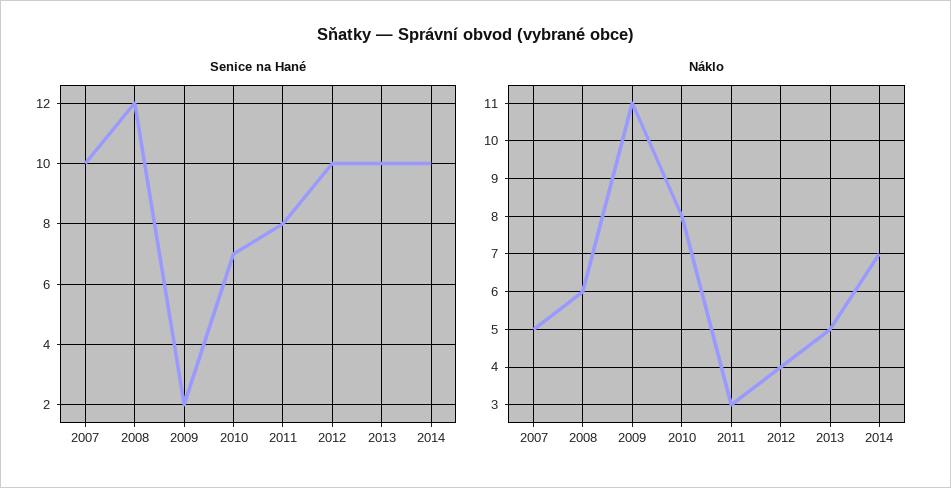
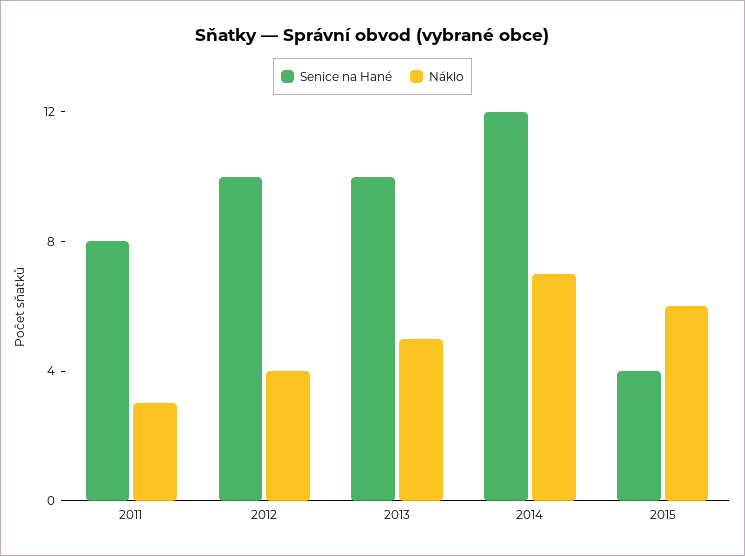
Senice na Hané, 2007: 10 -> none
Senice na Hané, 2008: 12 -> none
Senice na Hané, 2009: 2 -> none
Senice na Hané, 2010: 7 -> none
Senice na Hané, 2014: 10 -> 12
Náklo, 2007: 5 -> none
Náklo, 2008: 6 -> none
Náklo, 2009: 11 -> none
Náklo, 2010: 8 -> none
Senice na Hané, 2015: none -> 4
Náklo, 2015: none -> 6

